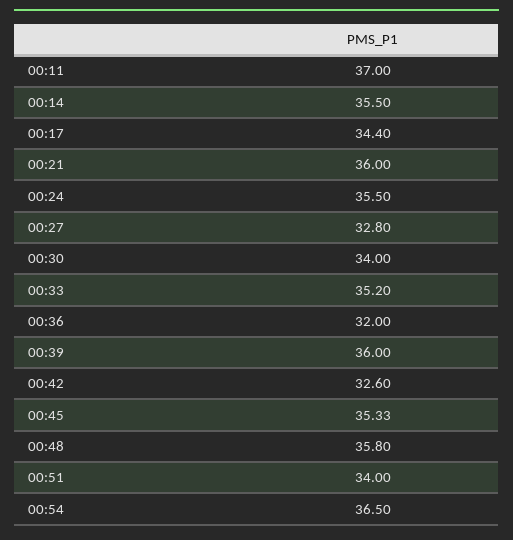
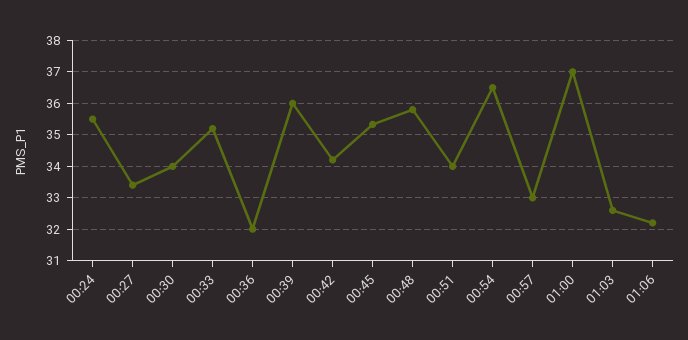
00:11: 37 -> none
00:14: 35.5 -> none
00:17: 34.4 -> none
00:21: 36 -> none
00:27: 32.8 -> 33.4
00:42: 32.6 -> 34.2
00:57: none -> 33
01:00: none -> 37
01:03: none -> 32.6
01:06: none -> 32.2

